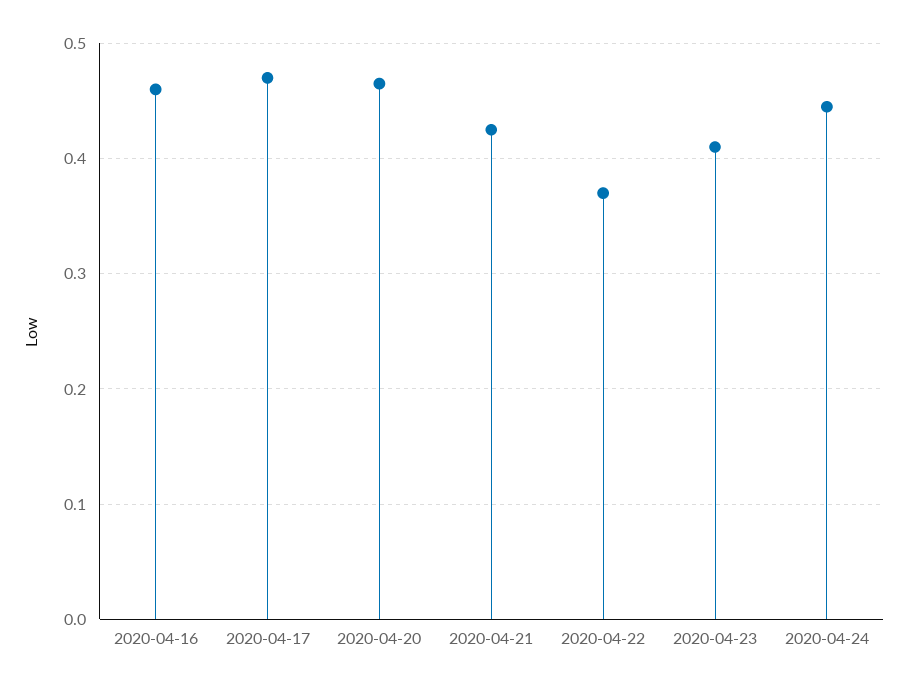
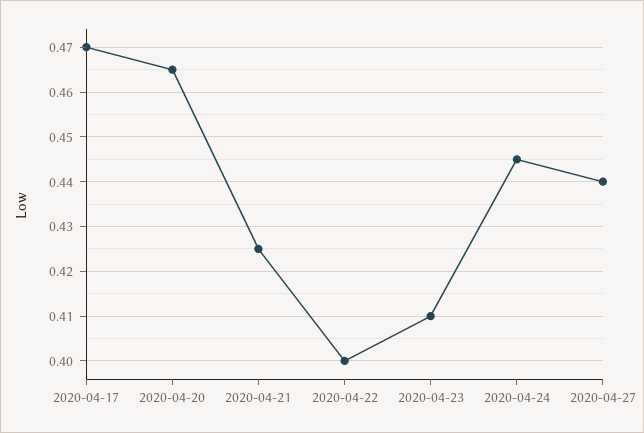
2020-04-16: 0.46 -> none
2020-04-22: 0.37 -> 0.4
2020-04-27: none -> 0.44

